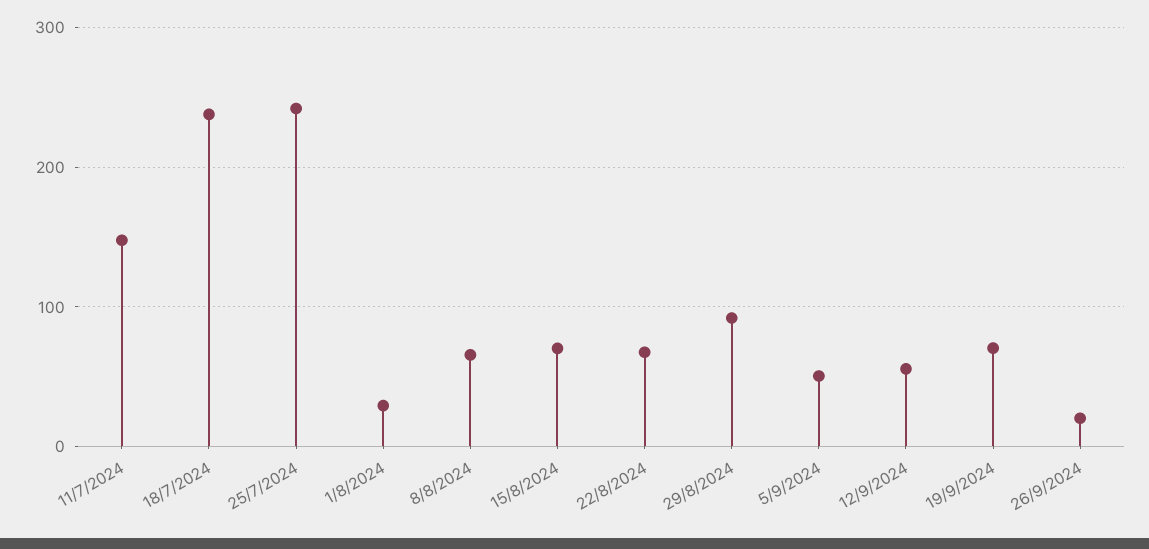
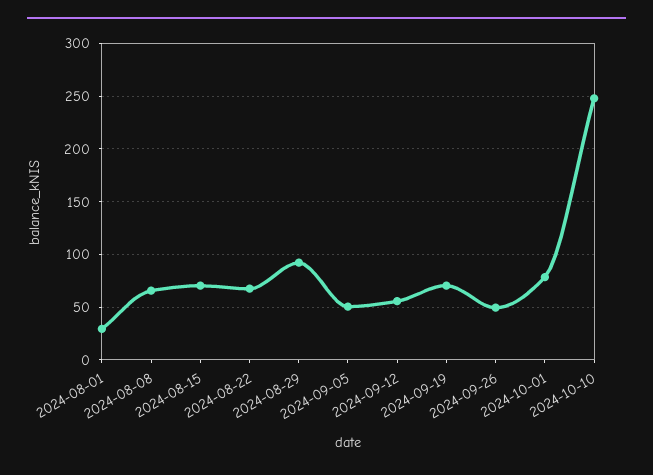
11/7/2024: 150 -> none
18/7/2024: 240 -> none
25/7/2024: 240 -> none
26/9/2024: 20 -> 50
2024-10-01: none -> 80
2024-10-10: none -> 250

